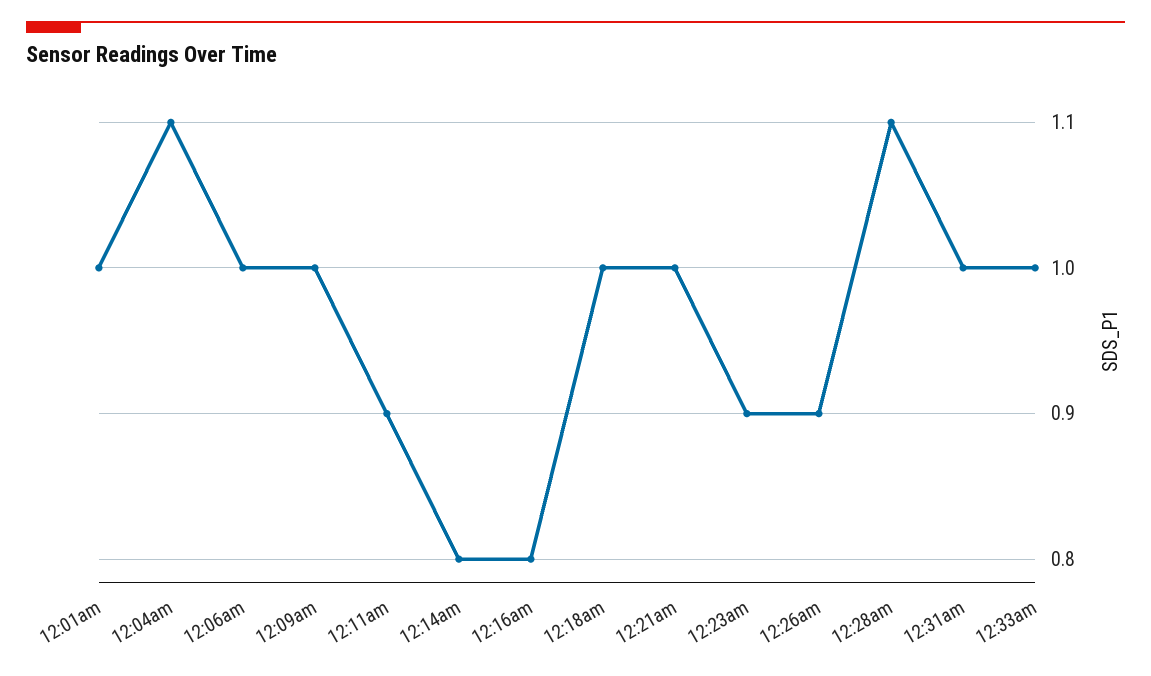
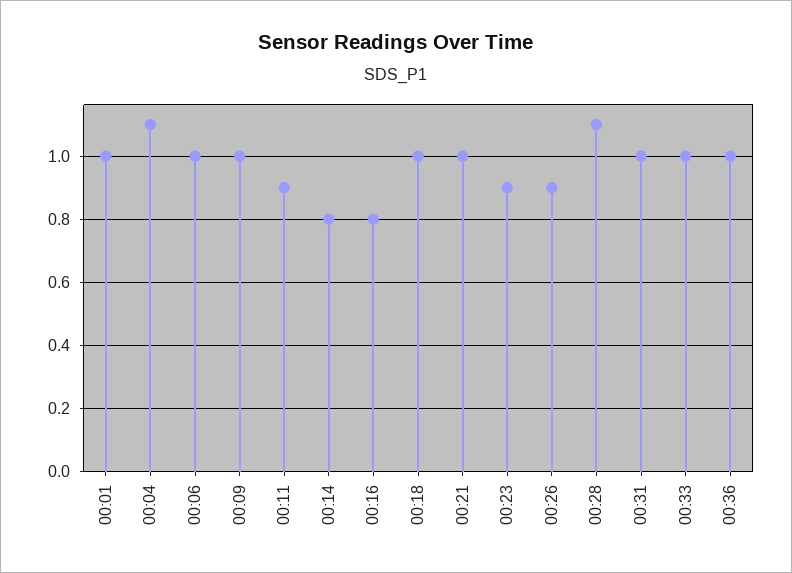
00:36: none -> 1

